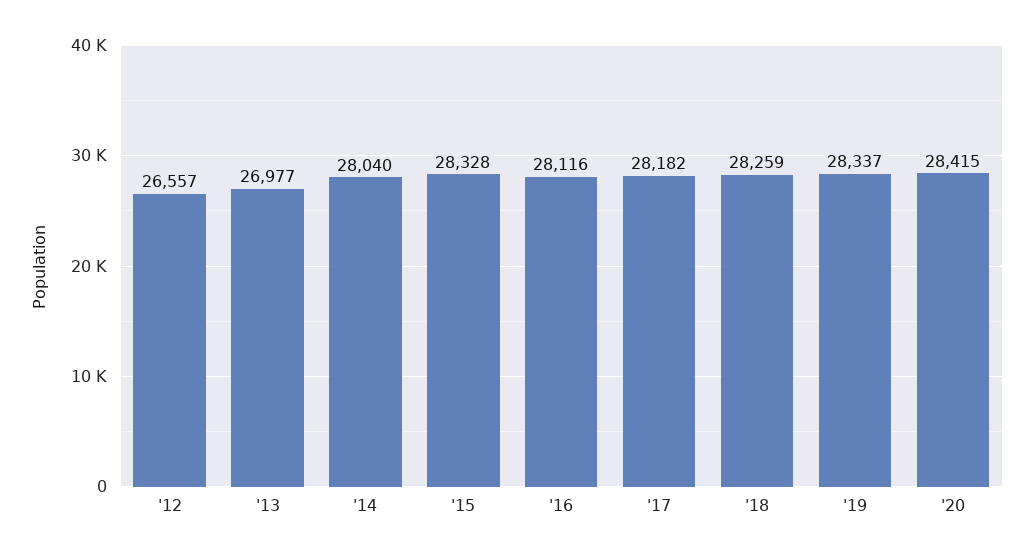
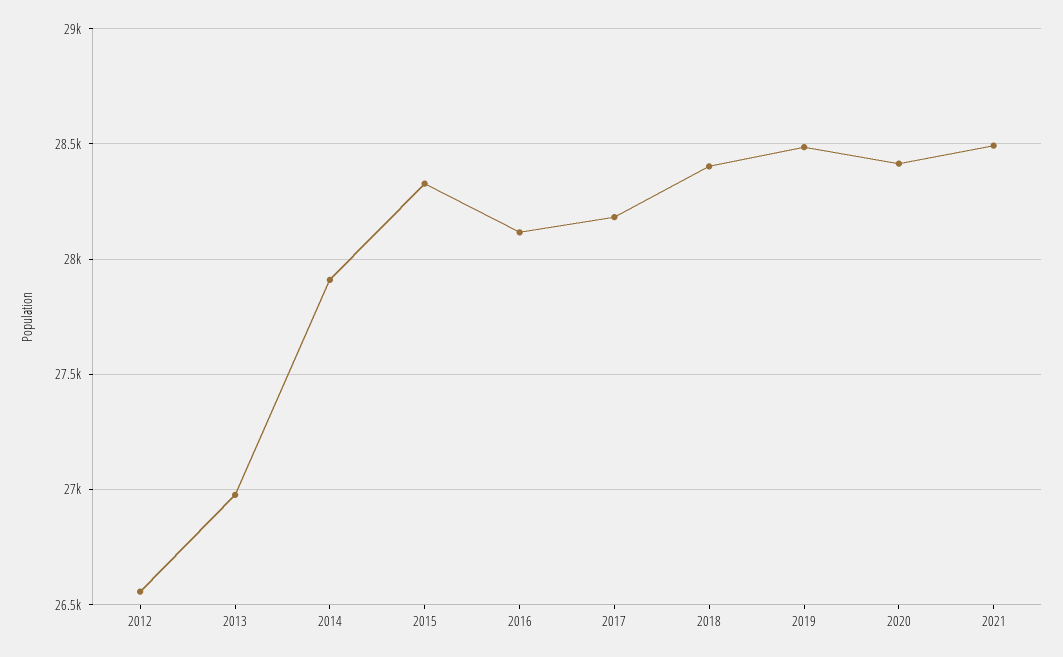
'14: 28040 -> 27900
'18: 28259 -> 28400
'19: 28337 -> 28500
2021: none -> 28500

